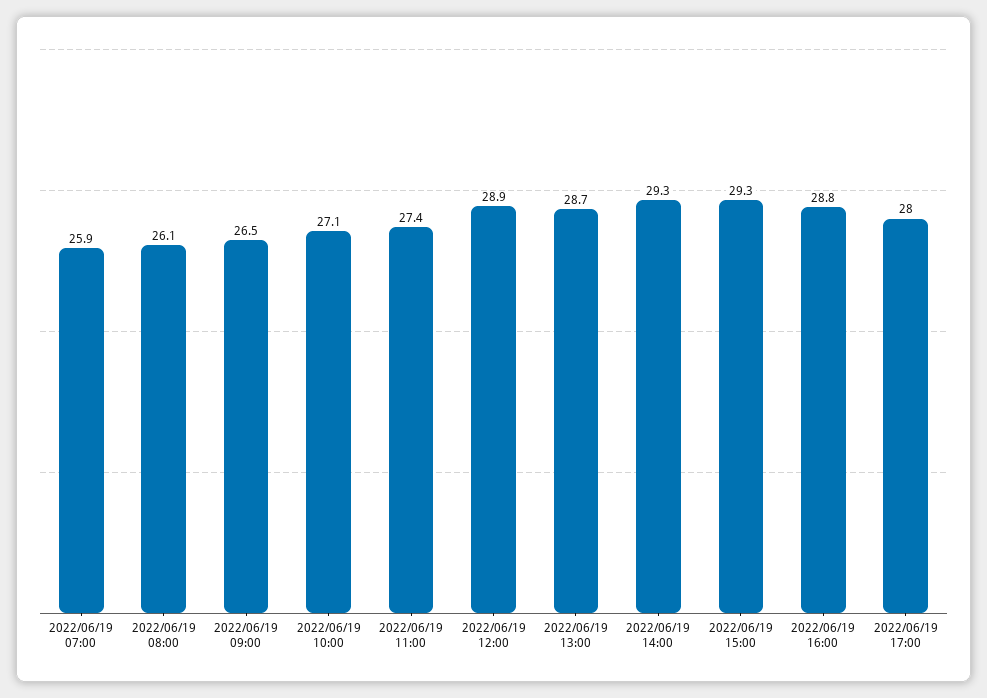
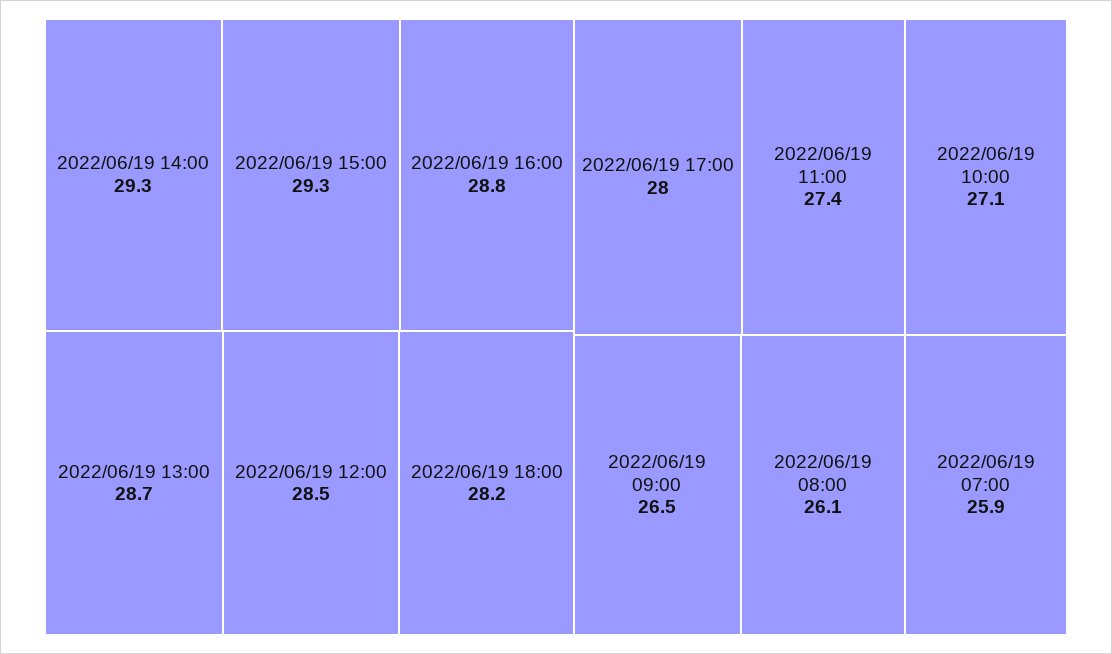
2022/06/19 12:00: 28.9 -> 28.5
2022/06/19 18:00: none -> 28.2

